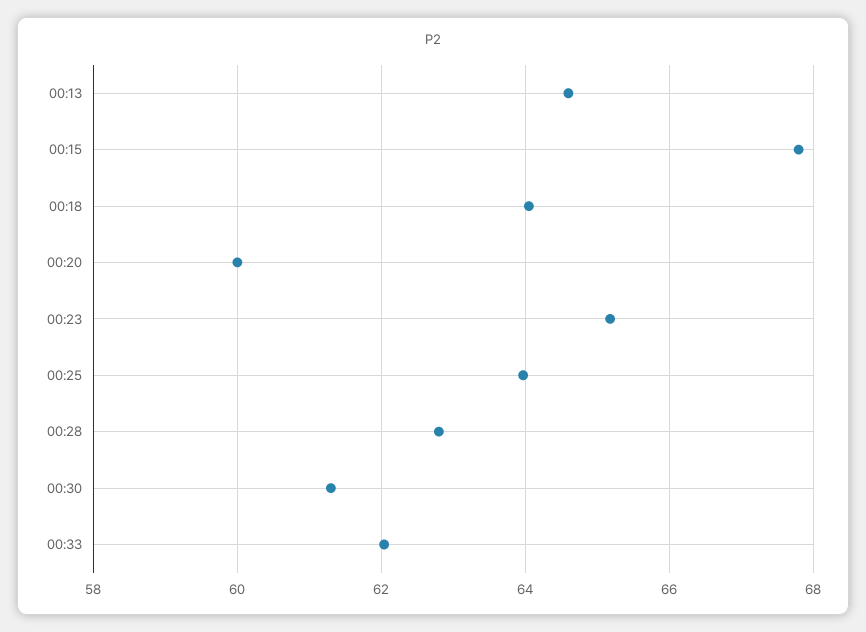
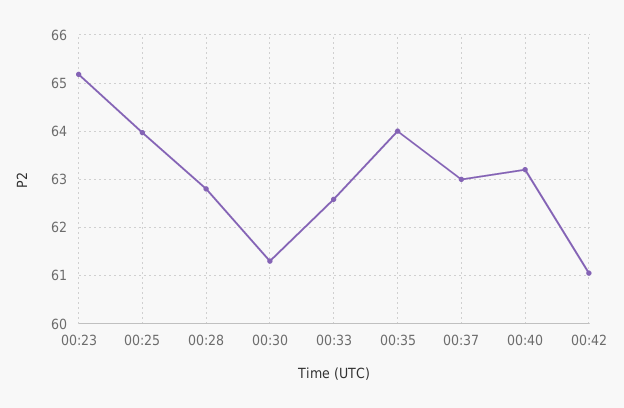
00:13: 64.6 -> none
00:15: 67.8 -> none
00:18: 64 -> none
00:20: 60 -> none
00:33: 62 -> 62.6
00:35: none -> 64
00:37: none -> 63
00:40: none -> 63.2
00:42: none -> 61

